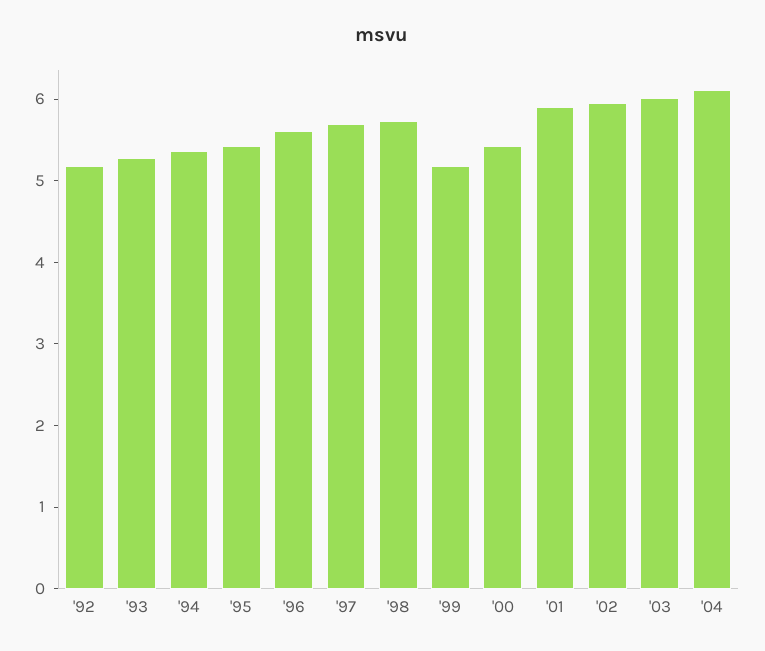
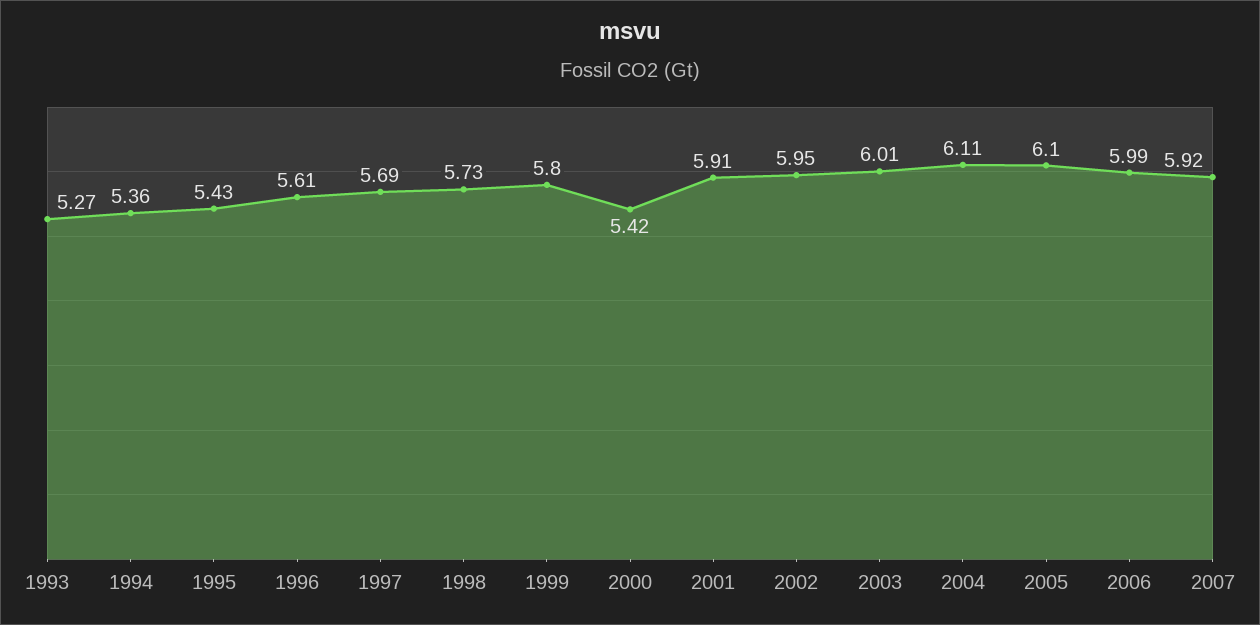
'92: 5.2 -> none
'99: 5.2 -> 5.8
2005: none -> 6.1
2006: none -> 5.99
2007: none -> 5.92

